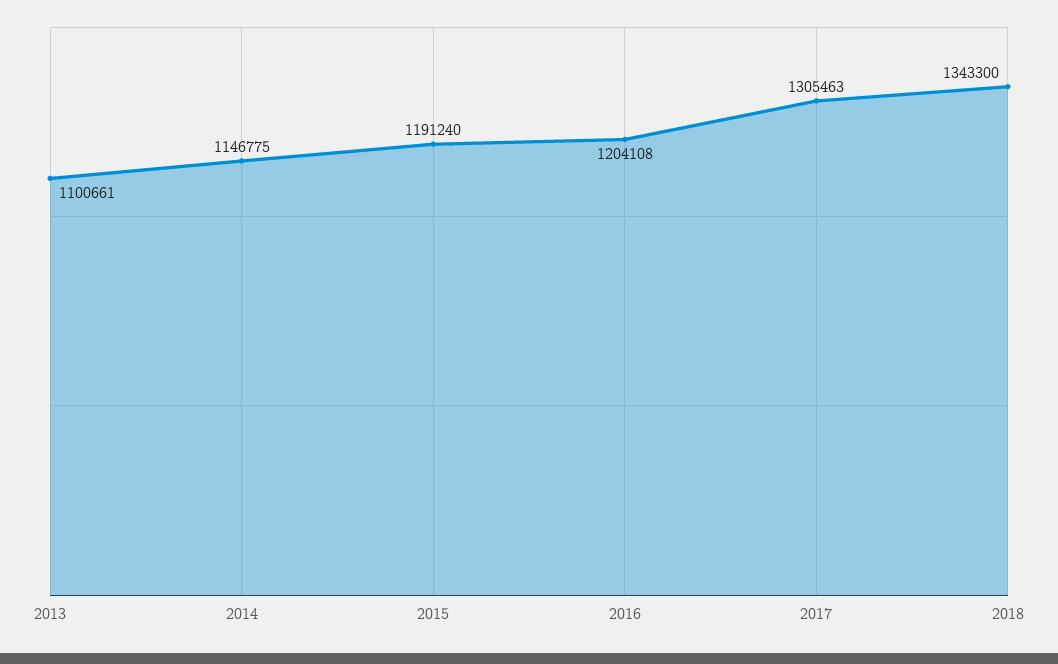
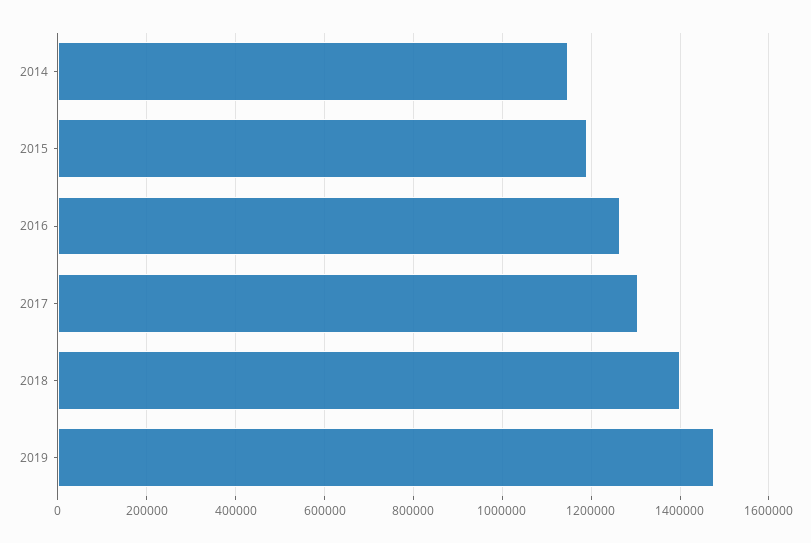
2013: 1100661 -> none
2016: 1204108 -> 1260000
2018: 1343300 -> 1400000
2019: none -> 1480000

